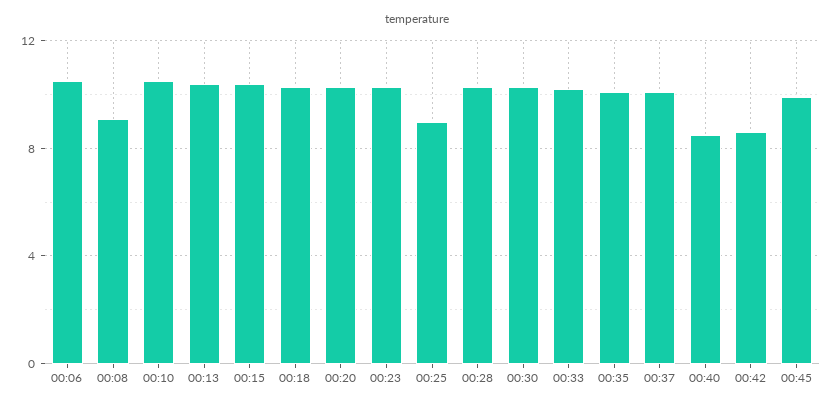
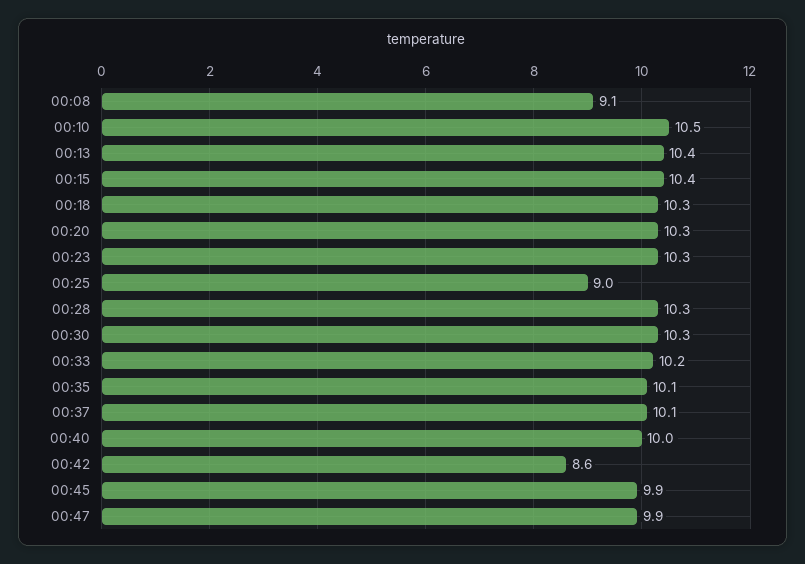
00:06: 10.5 -> none
00:40: 8.5 -> 10
00:47: none -> 9.9

